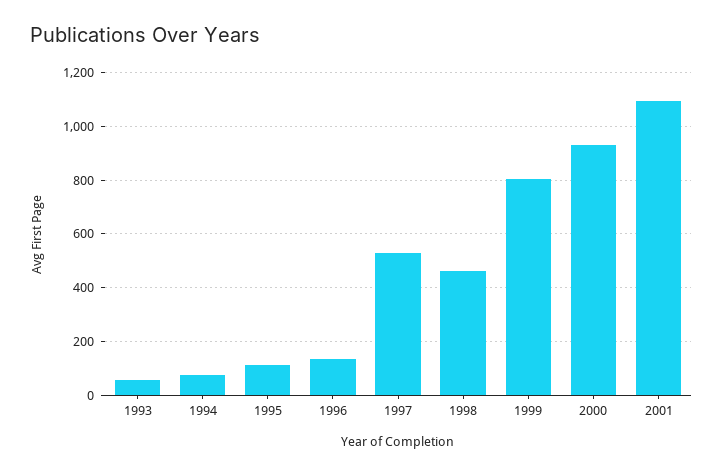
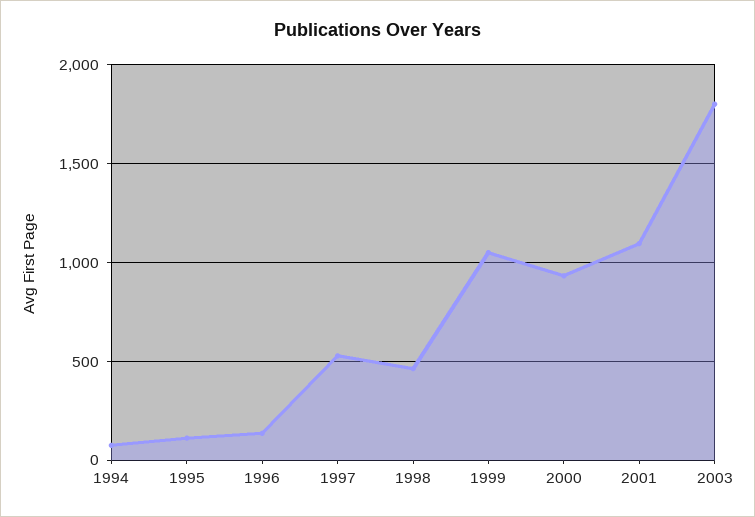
1993: 50 -> none
1999: 800 -> 1050
2003: none -> 1800

